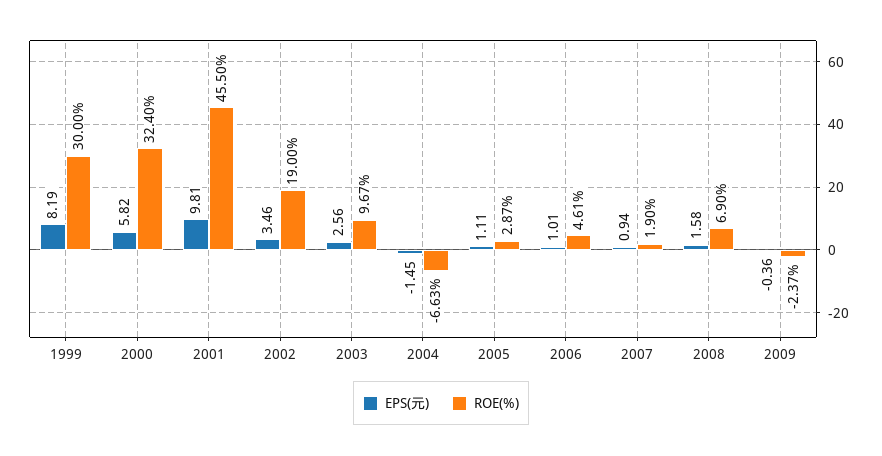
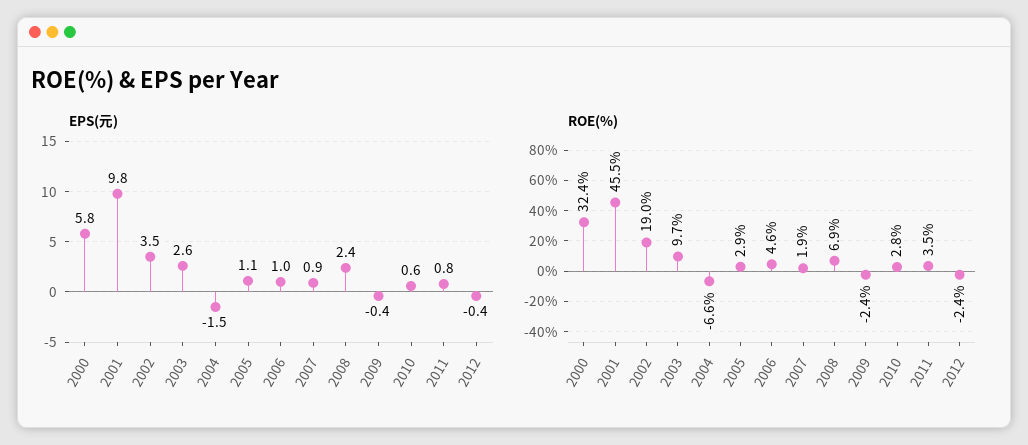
EPS(元), 1999: 8.19 -> none
ROE(%), 1999: 30 -> none
EPS(元), 2008: 1.58 -> 2.4
EPS(元), 2010: none -> 0.6
EPS(元), 2011: none -> 0.8
EPS(元), 2012: none -> -0.4
ROE(%), 2010: none -> 2.8
ROE(%), 2011: none -> 3.5
ROE(%), 2012: none -> -2.4

